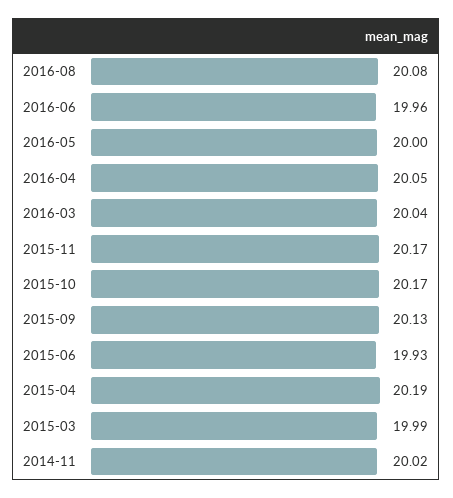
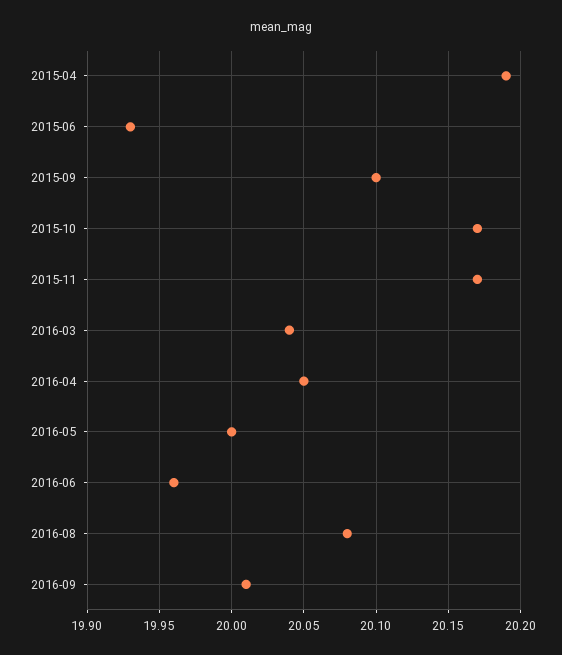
2015-09: 20.13 -> 20.1
2015-03: 19.99 -> none
2014-11: 20.02 -> none
2016-09: none -> 20.01

